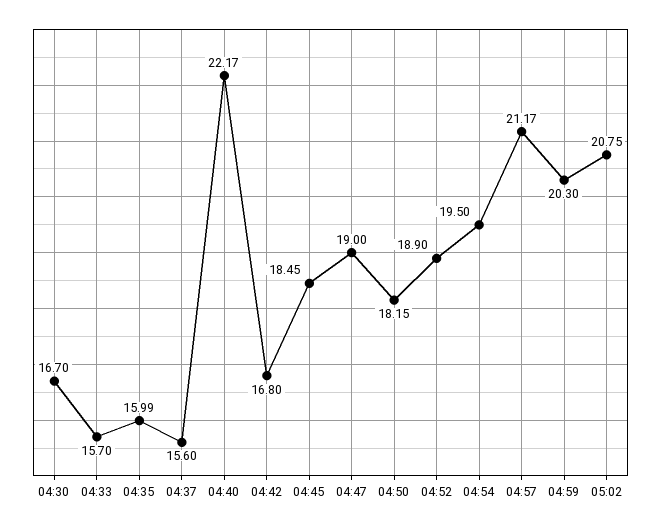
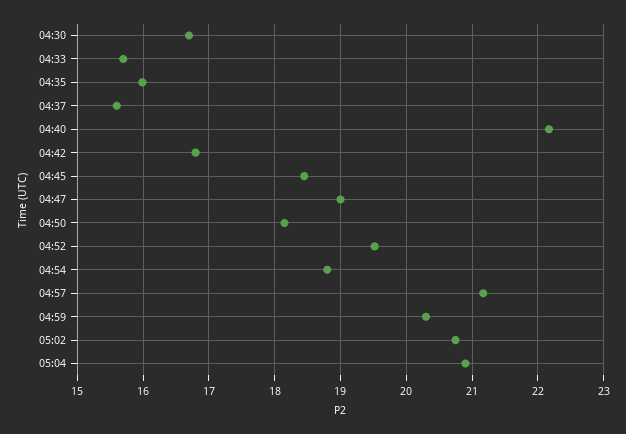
04:52: 18.9 -> 19.5
04:54: 19.5 -> 18.8
05:04: none -> 20.9

